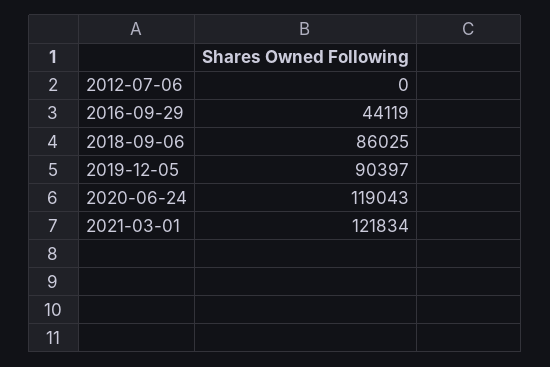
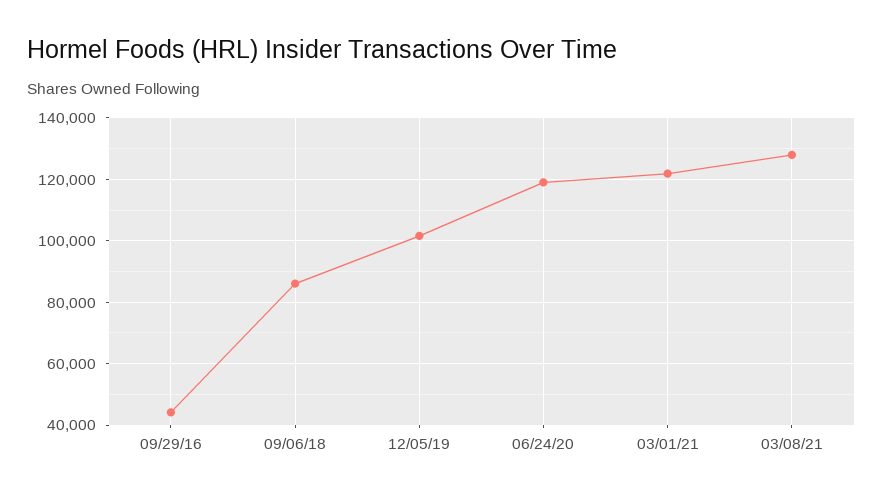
2012-07-06: 0 -> none
2019-12-05: 90397 -> 102000
03/08/21: none -> 128000

